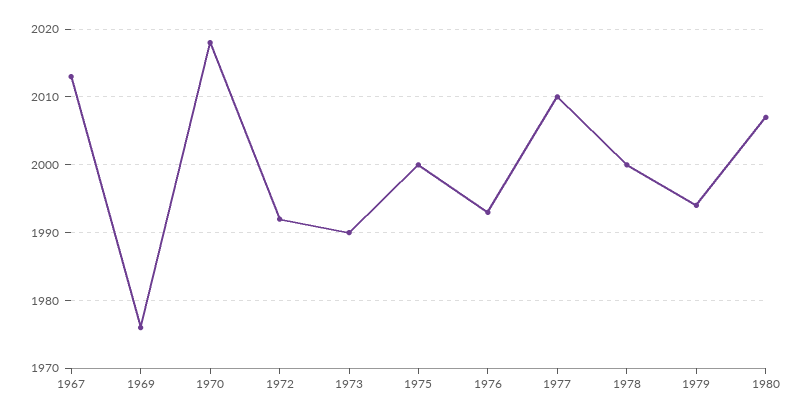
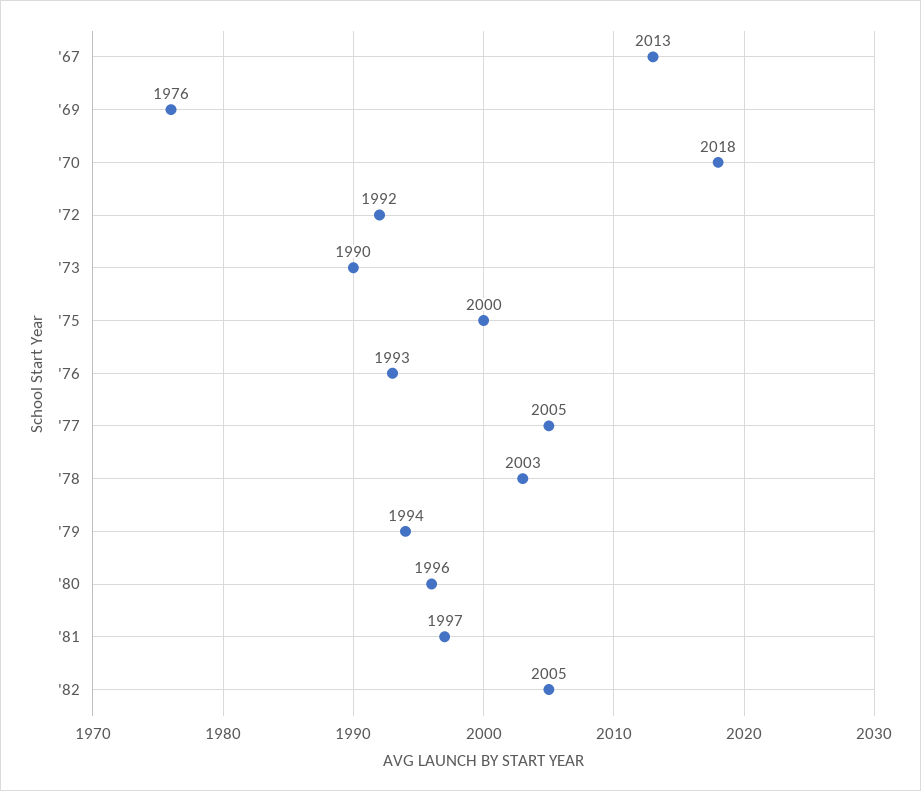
1977: 2010 -> 2005
1978: 2000 -> 2003
1980: 2007 -> 1996
'81: none -> 1997
'82: none -> 2005

